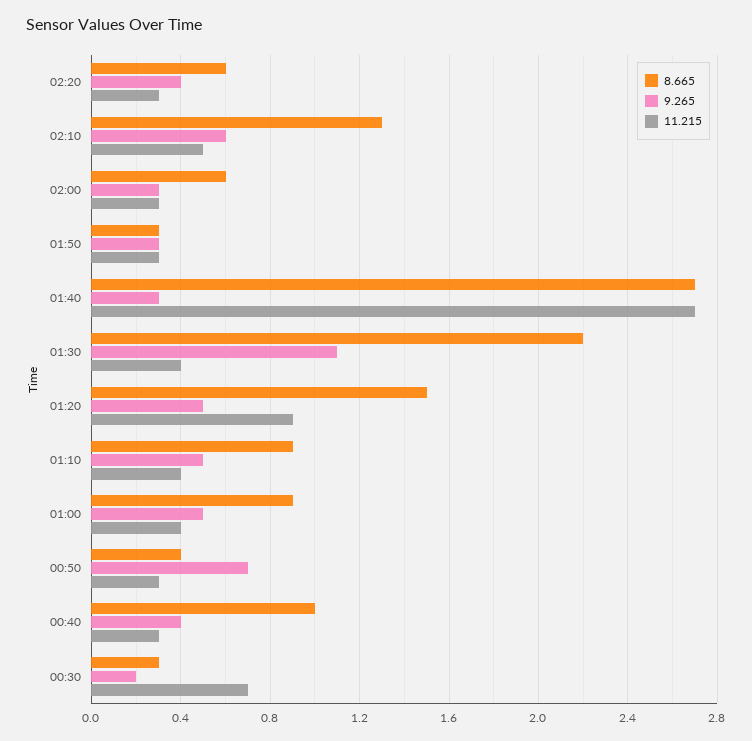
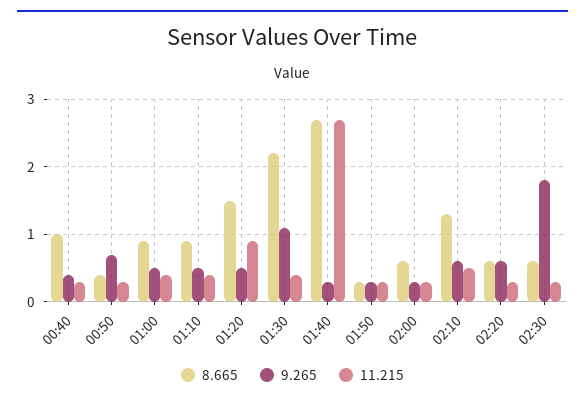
9.265, 02:20: 0.4 -> 0.6
8.665, 00:30: 0.3 -> none
9.265, 00:30: 0.2 -> none
11.215, 00:30: 0.7 -> none
8.665, 02:30: none -> 0.6
9.265, 02:30: none -> 1.8
11.215, 02:30: none -> 0.3

